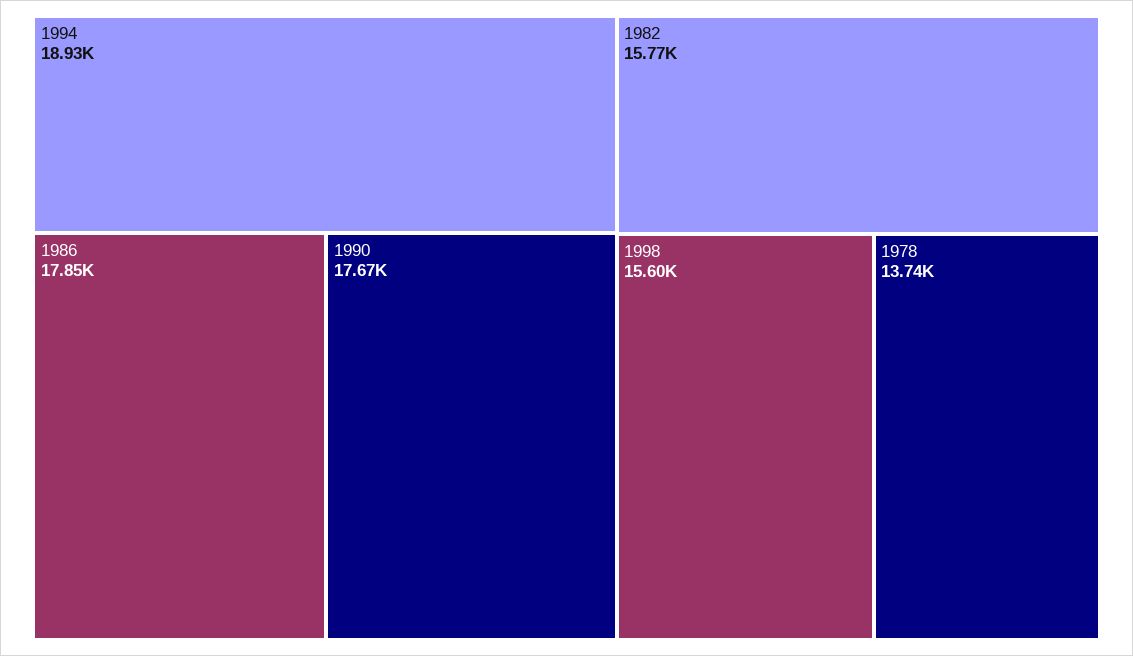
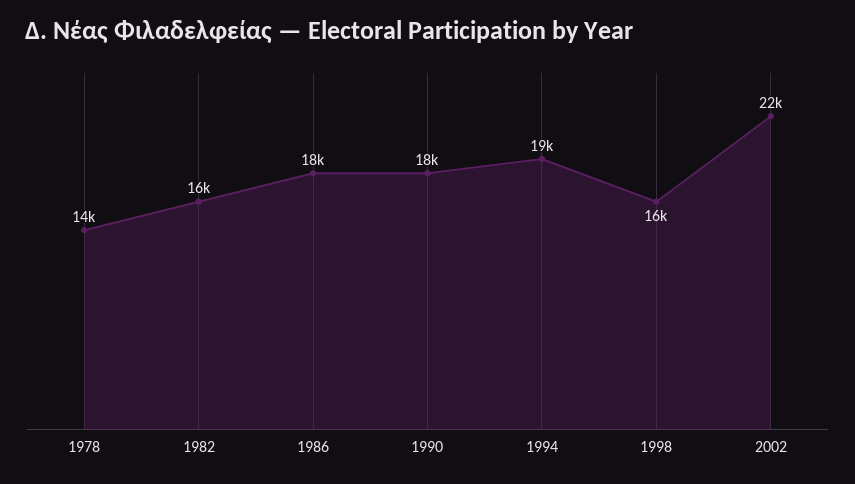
2002: none -> 22000

